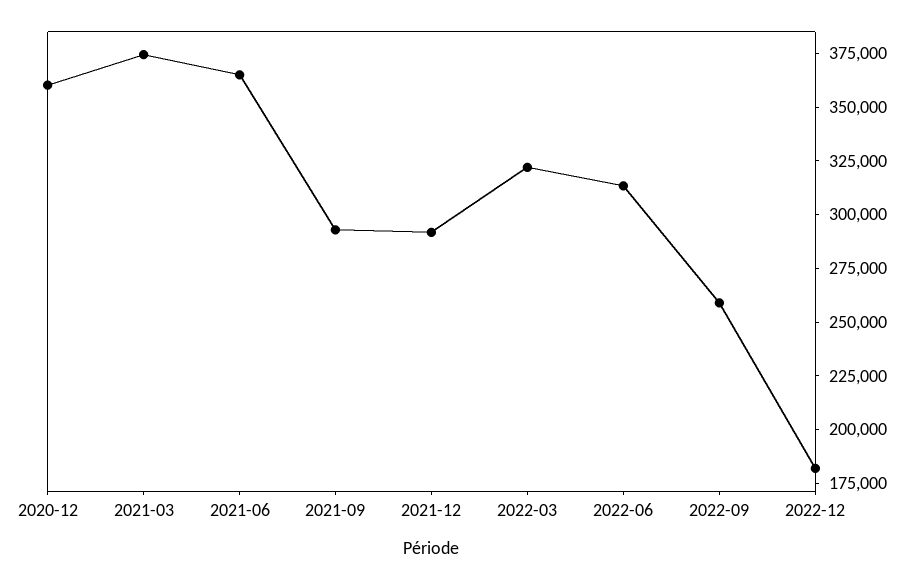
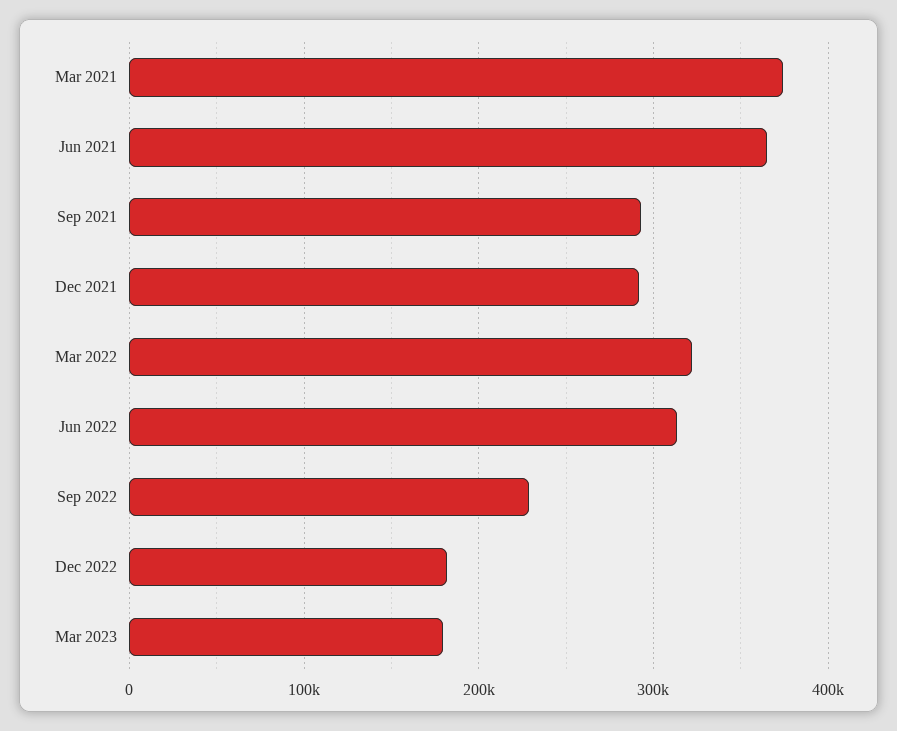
2020-12: 360000 -> none
2022-09: 260000 -> 230000
Mar 2023: none -> 180000

